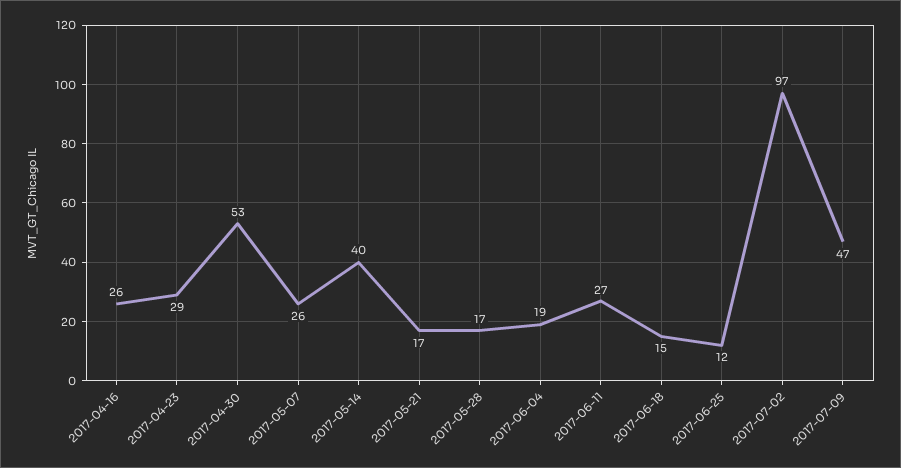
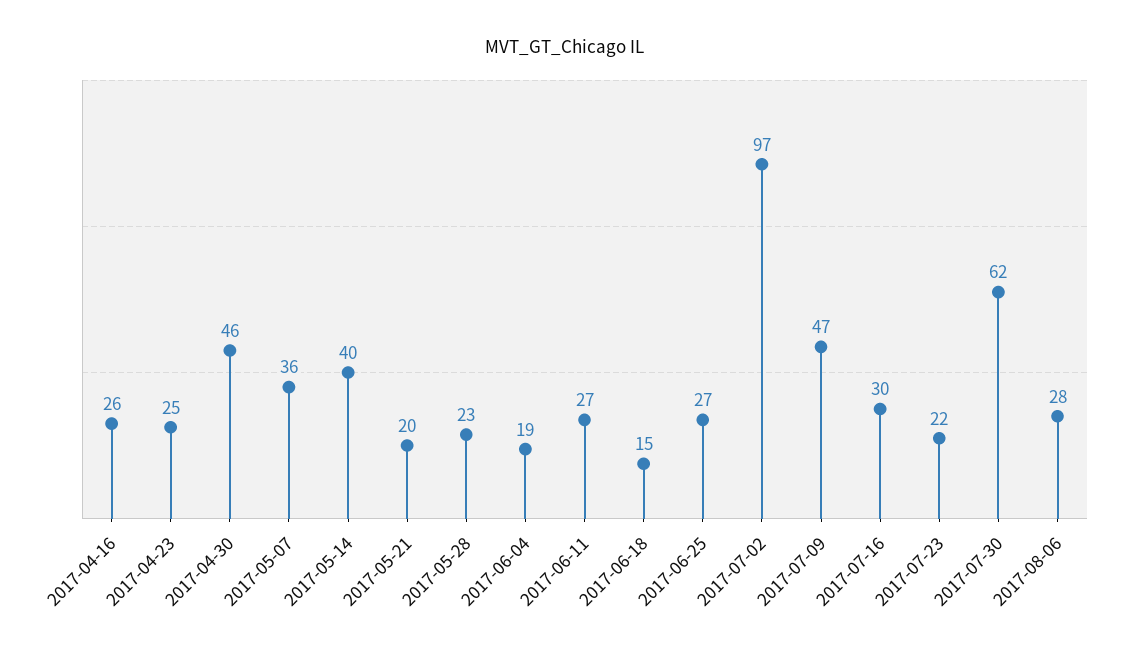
2017-04-23: 29 -> 25
2017-04-30: 53 -> 46
2017-05-07: 26 -> 36
2017-05-21: 17 -> 20
2017-05-28: 17 -> 23
2017-06-25: 12 -> 27
2017-07-16: none -> 30
2017-07-23: none -> 22
2017-07-30: none -> 62
2017-08-06: none -> 28

